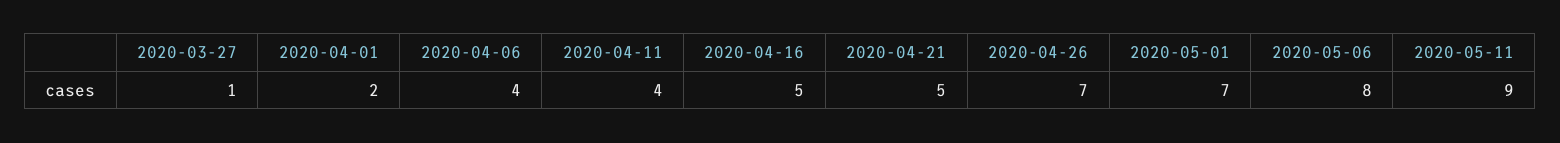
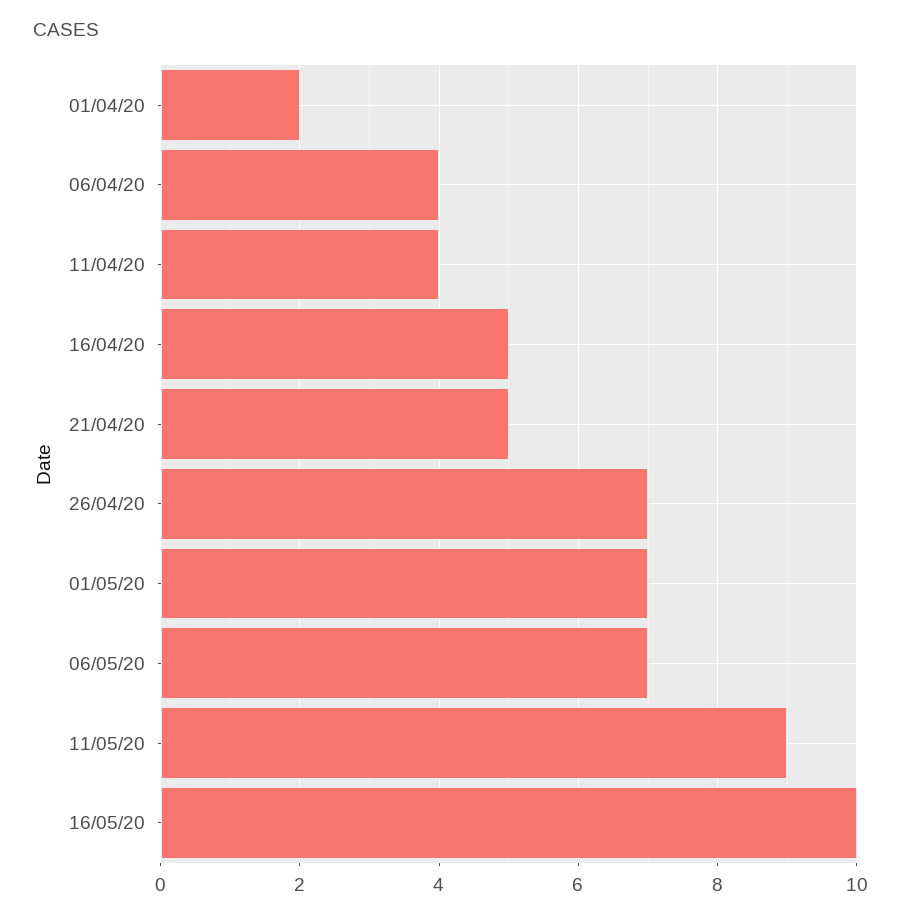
2020-03-27: 1 -> none
2020-05-06: 8 -> 7
16/05/20: none -> 10

